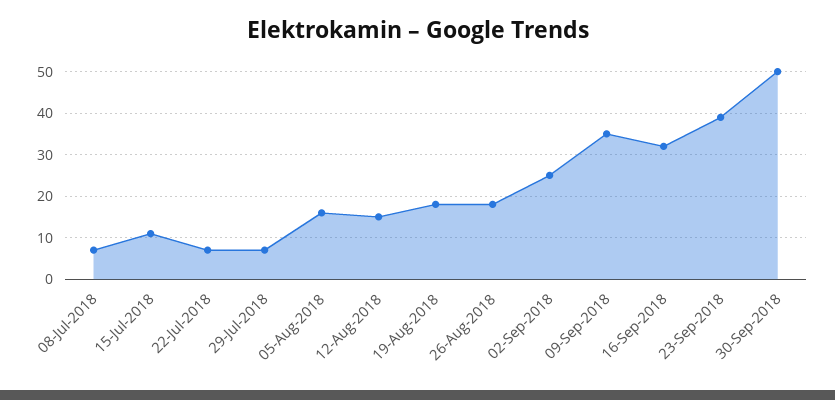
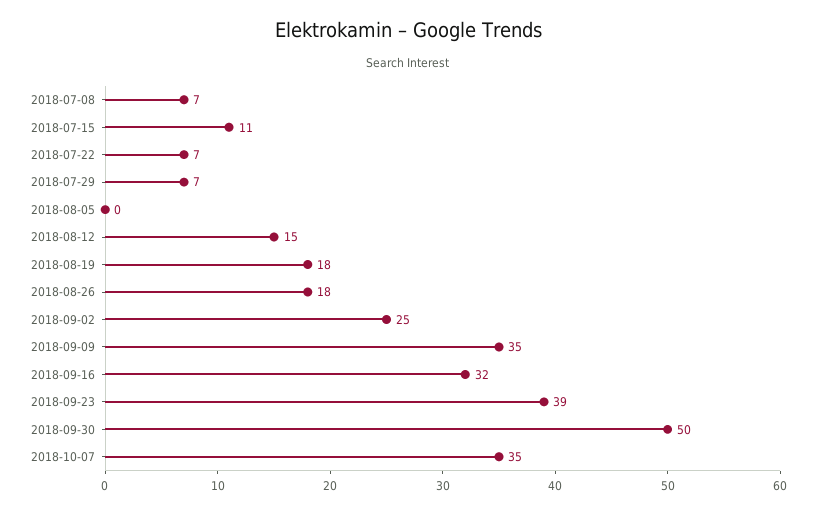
05-Aug-2018: 15 -> 0
2018-10-07: none -> 35

